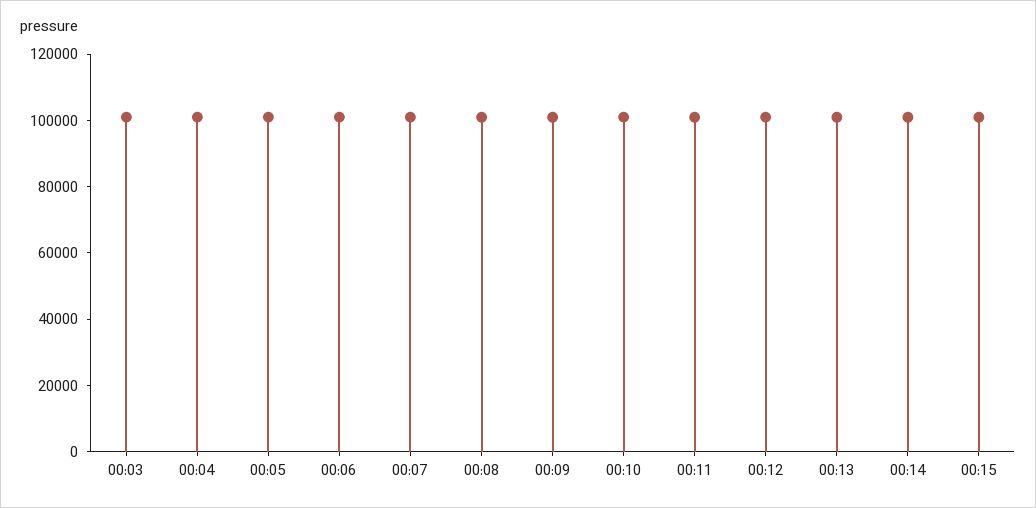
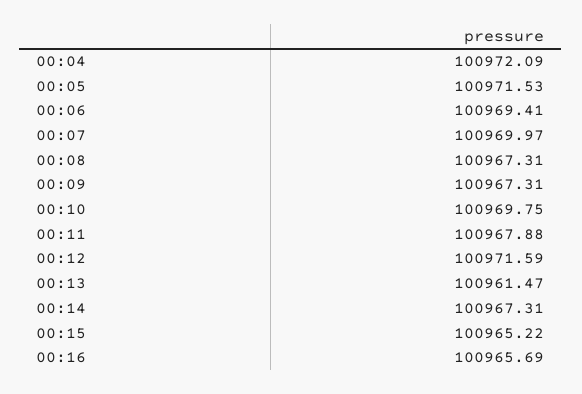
00:03: 100000 -> none
00:16: none -> 100965.69

